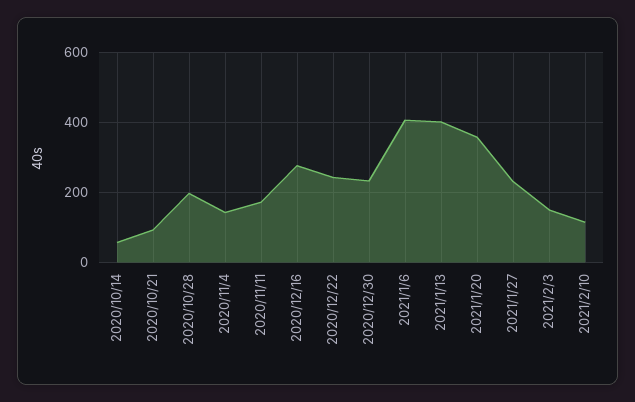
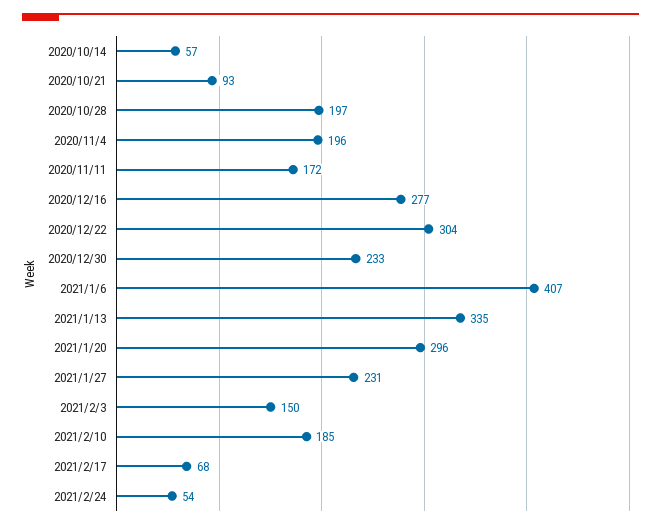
2020/11/4: 140 -> 196
2020/12/22: 240 -> 304
2021/1/13: 400 -> 335
2021/1/20: 360 -> 296
2021/2/10: 120 -> 185
2021/2/17: none -> 68
2021/2/24: none -> 54

